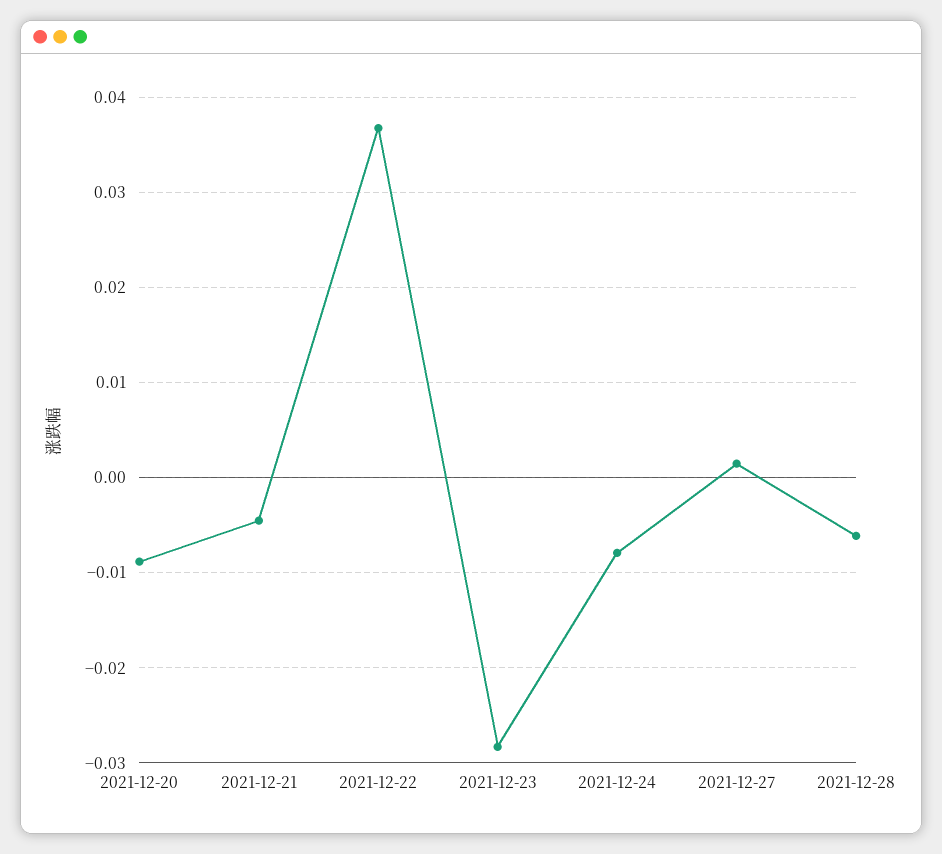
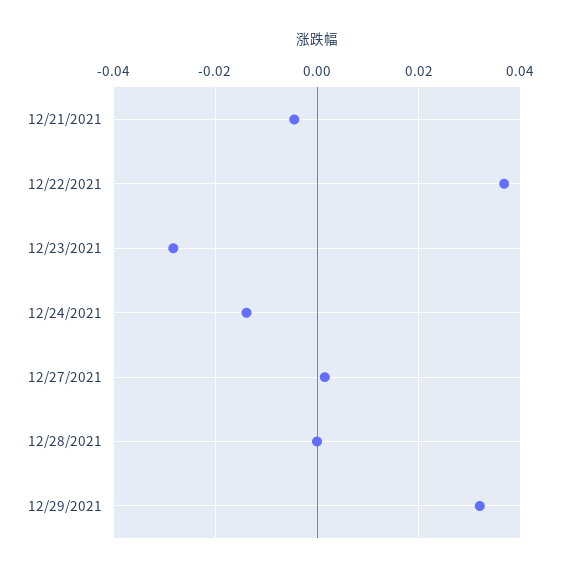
2021-12-20: -0.009 -> none
2021-12-24: -0.008 -> -0.014
2021-12-28: -0.006 -> 0
12/29/2021: none -> 0.032

